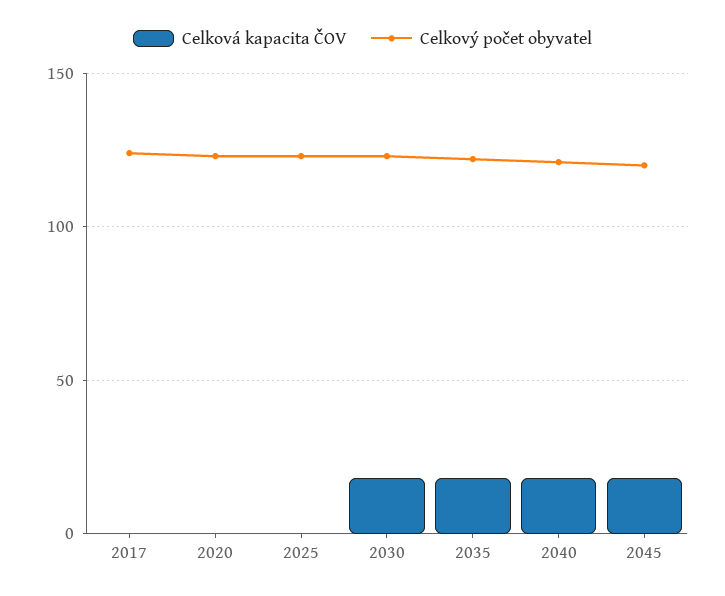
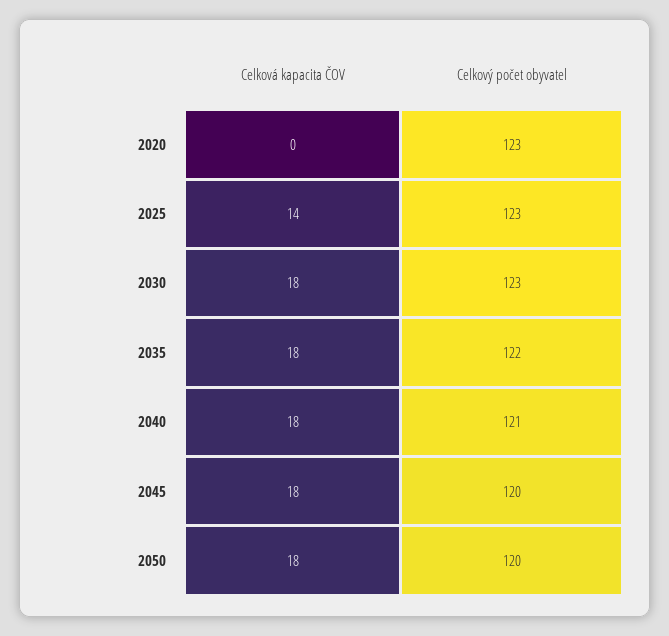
Celková kapacita ČOV, 2017: 0 -> none
Celkový počet obyvatel, 2017: 125 -> none
Celková kapacita ČOV, 2025: 0 -> 14
Celková kapacita ČOV, 2050: none -> 18
Celkový počet obyvatel, 2050: none -> 120

